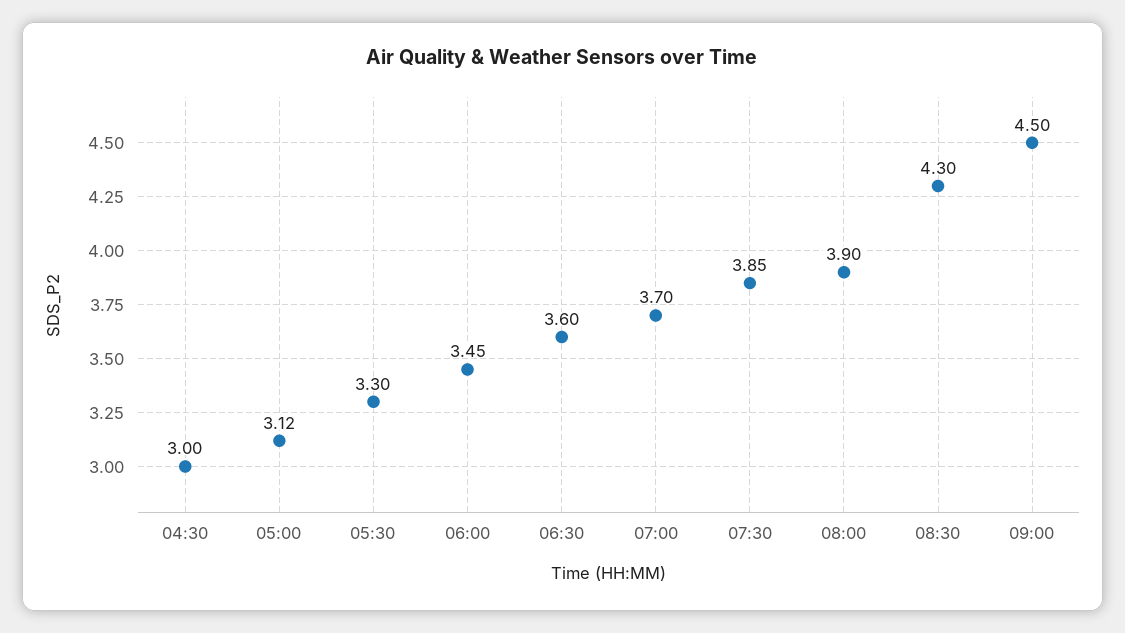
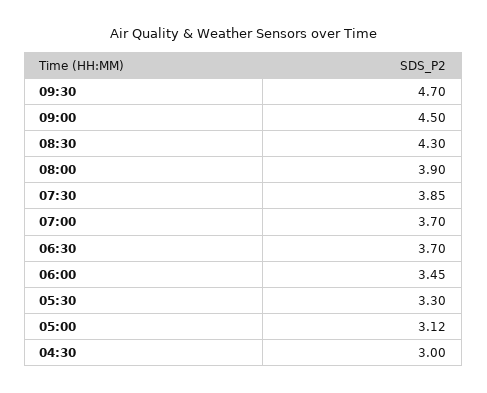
06:30: 3.6 -> 3.7
09:30: none -> 4.7

